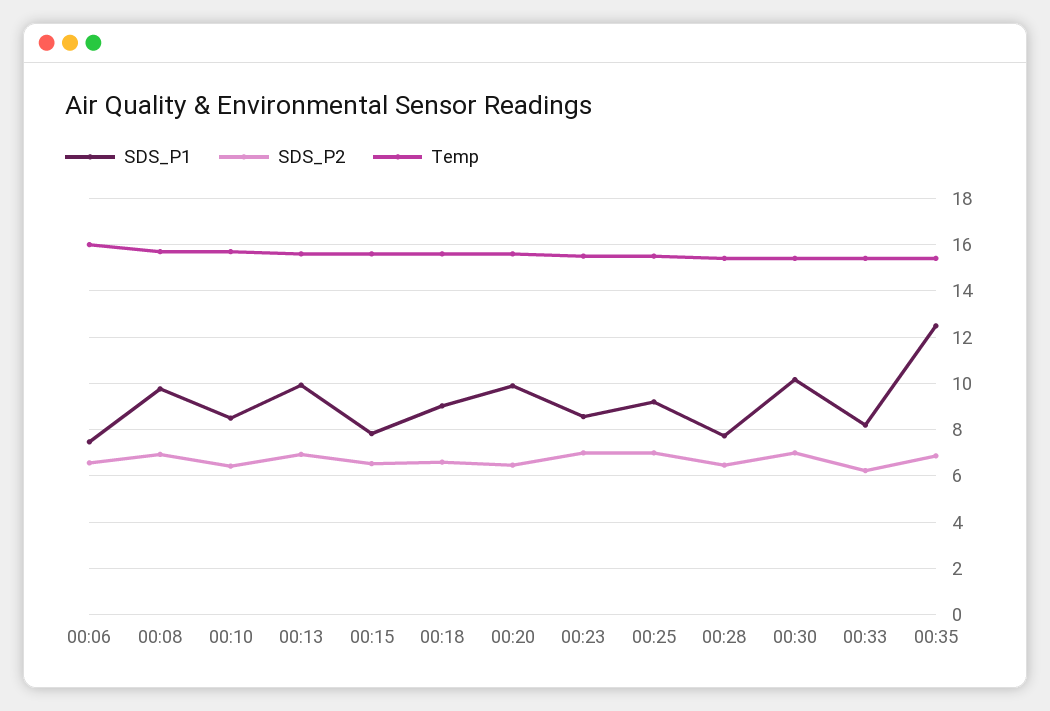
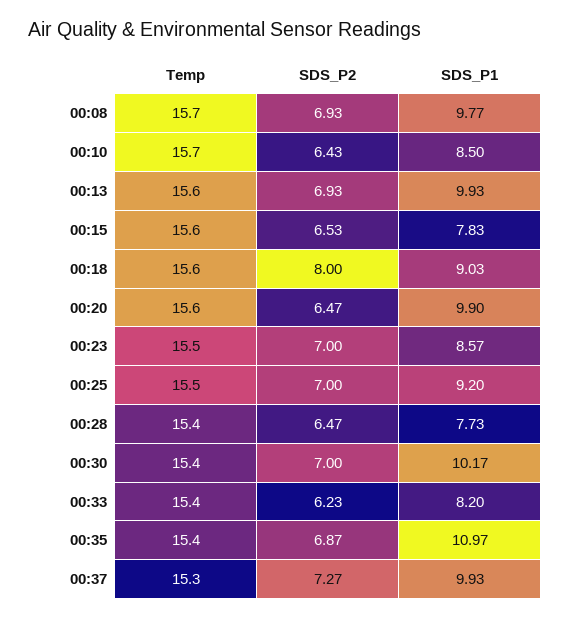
SDS_P1, 00:06: 7.5 -> none
SDS_P2, 00:06: 6.5 -> none
Temp, 00:06: 16 -> none
SDS_P2, 00:18: 6.5 -> 8
SDS_P1, 00:35: 12.5 -> 10.97
Temp, 00:37: none -> 15.3
SDS_P2, 00:37: none -> 7.27
SDS_P1, 00:37: none -> 9.93

